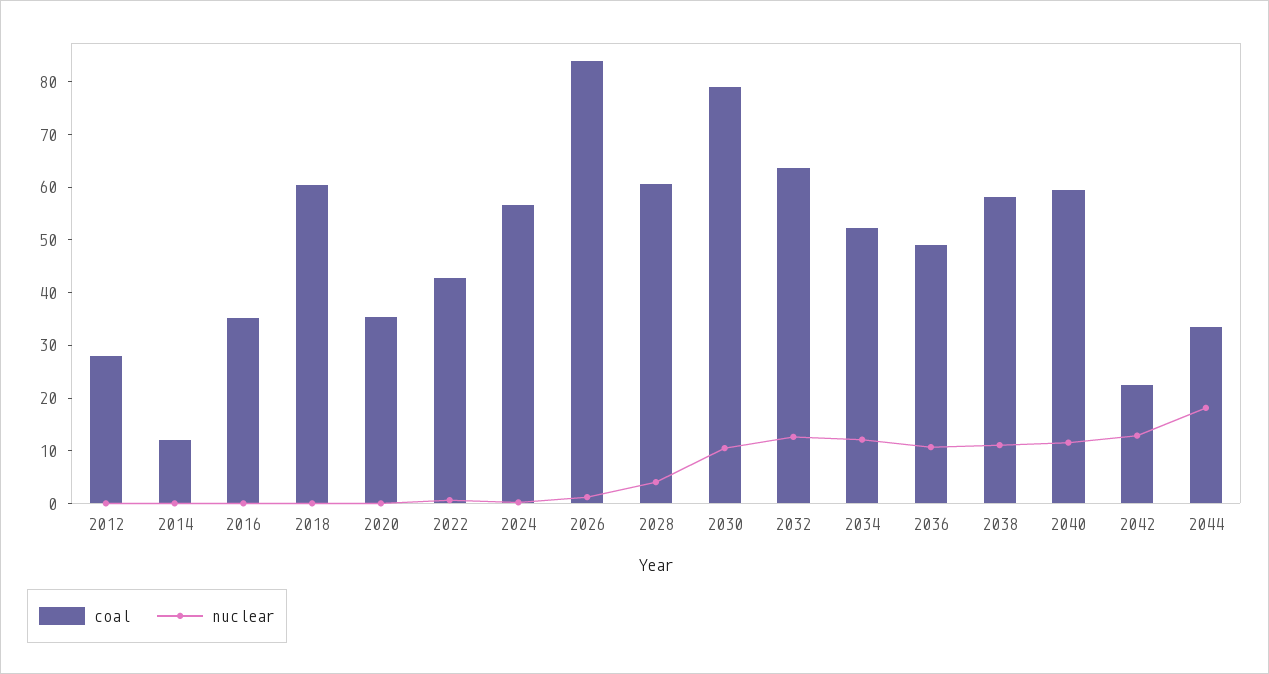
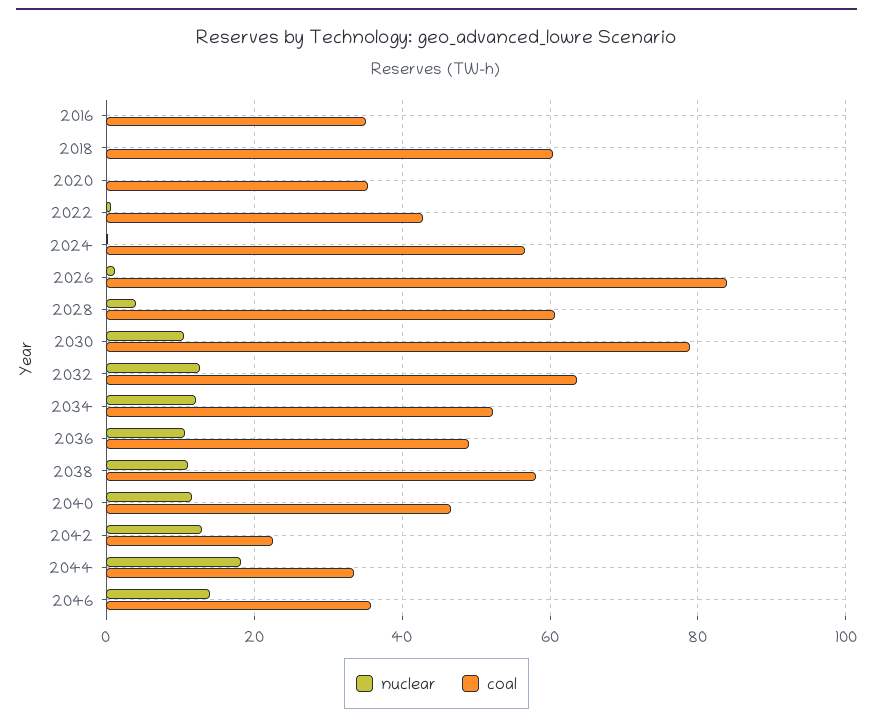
coal, 2012: 28 -> none
nuclear, 2012: 0 -> none
coal, 2014: 12 -> none
nuclear, 2014: 0 -> none
coal, 2040: 60 -> 46
nuclear, 2046: none -> 14
coal, 2046: none -> 36

